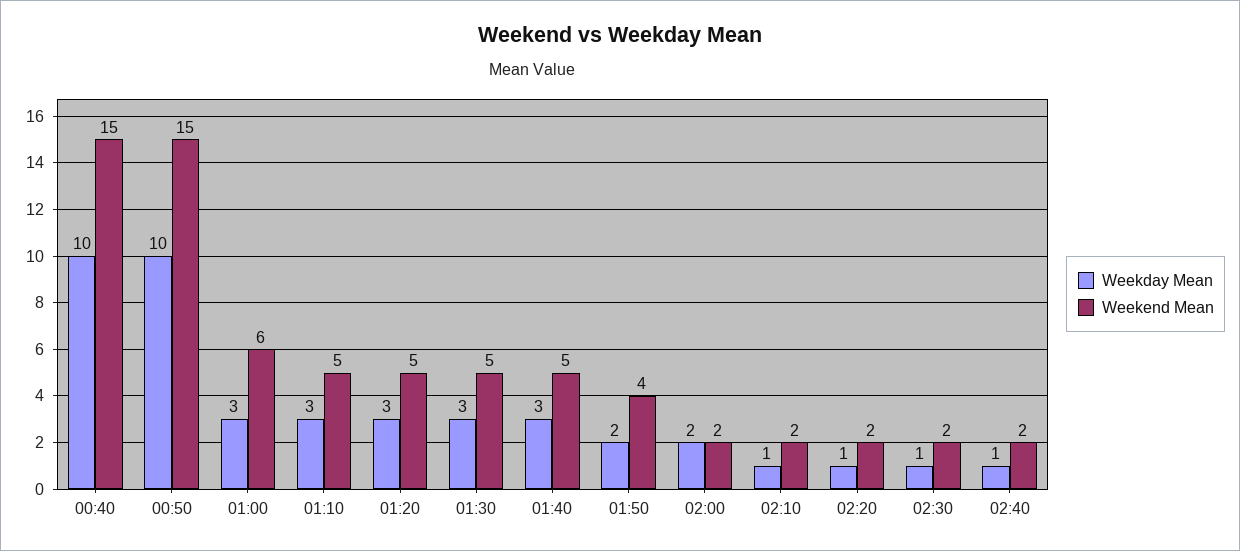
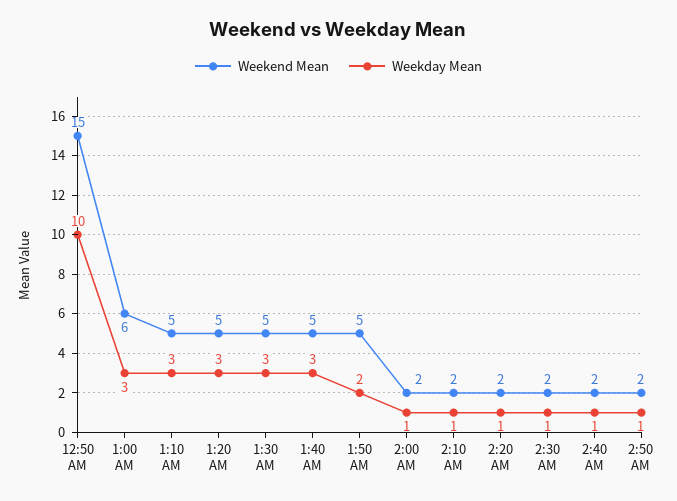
Weekday Mean, 00:40: 10 -> none
Weekend Mean, 00:40: 15 -> none
Weekend Mean, 01:50: 4 -> 5
Weekday Mean, 02:00: 2 -> 1
Weekend Mean, 2:50 AM: none -> 2
Weekday Mean, 2:50 AM: none -> 1

